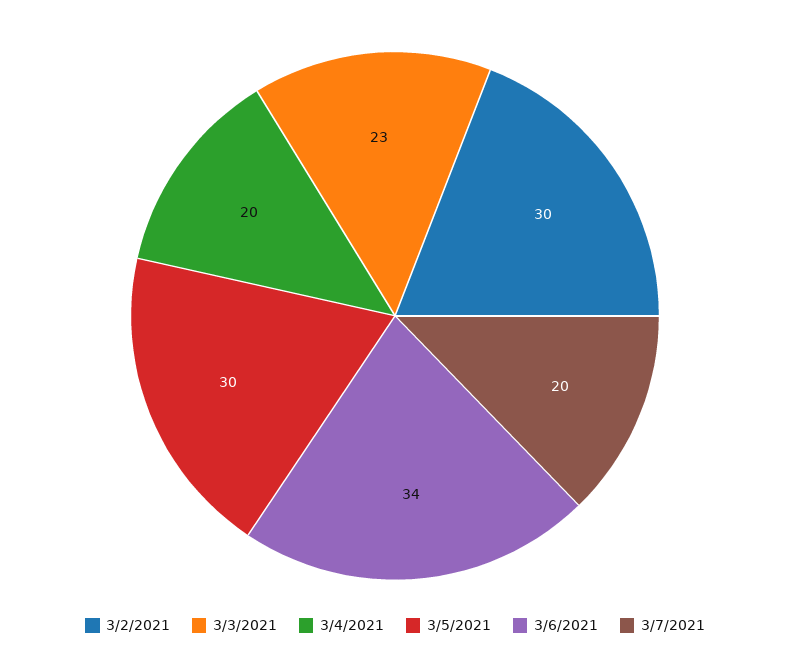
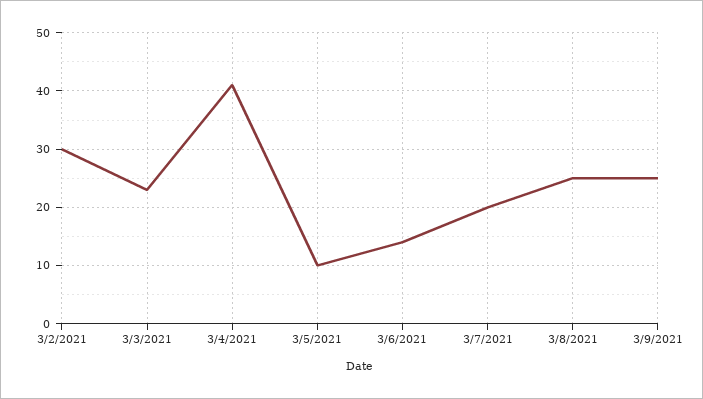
3/4/2021: 20 -> 40
3/5/2021: 30 -> 10
3/6/2021: 34 -> 15
3/8/2021: none -> 25
3/9/2021: none -> 25

